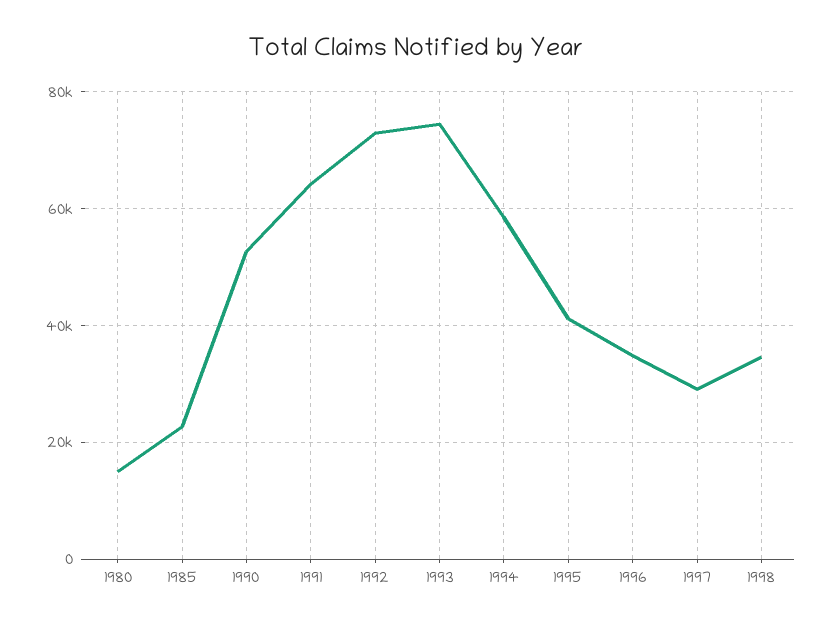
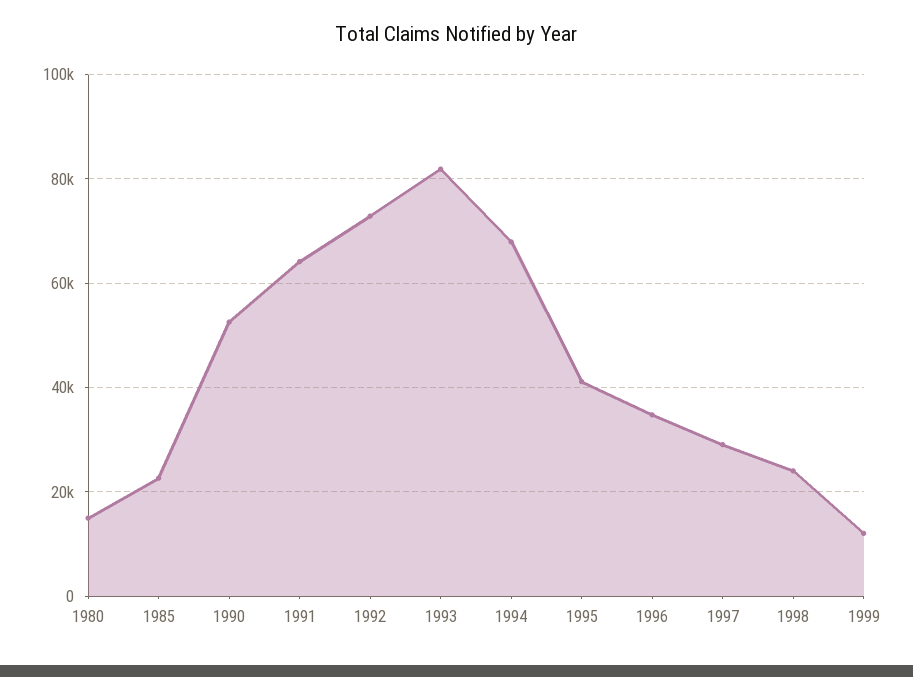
1993: 74000 -> 82000
1994: 58000 -> 68000
1998: 34000 -> 24000
1999: none -> 12000

